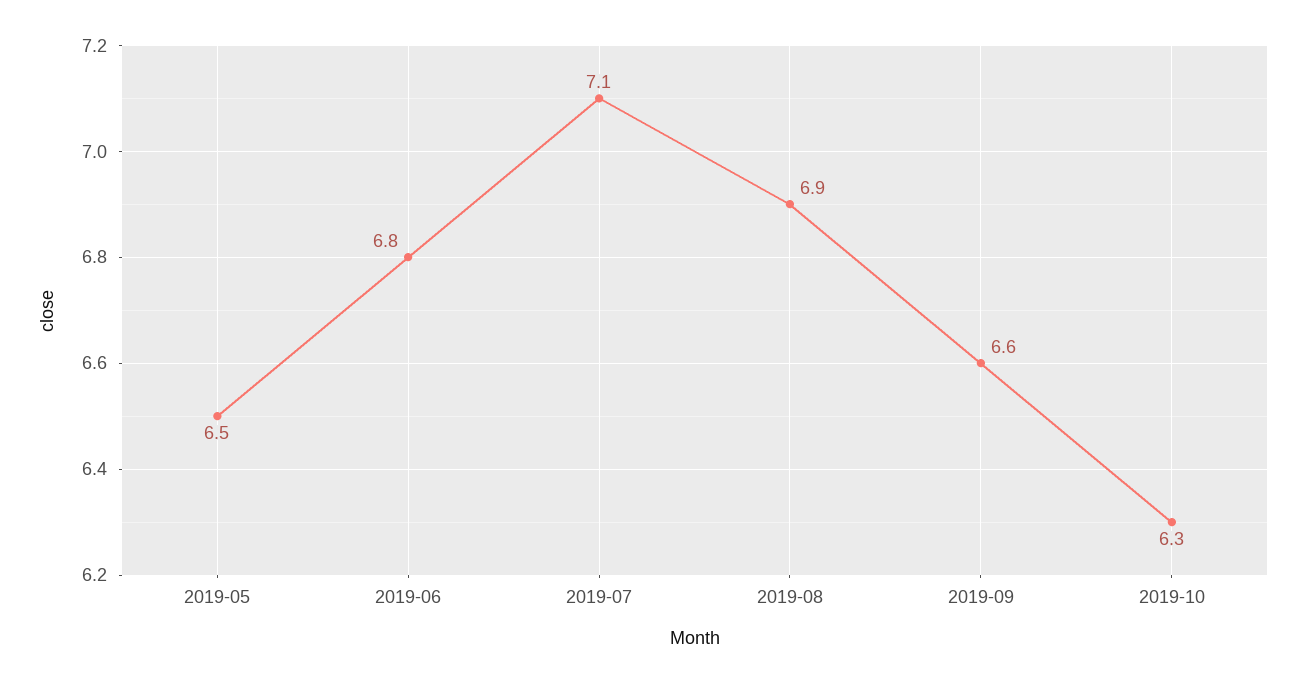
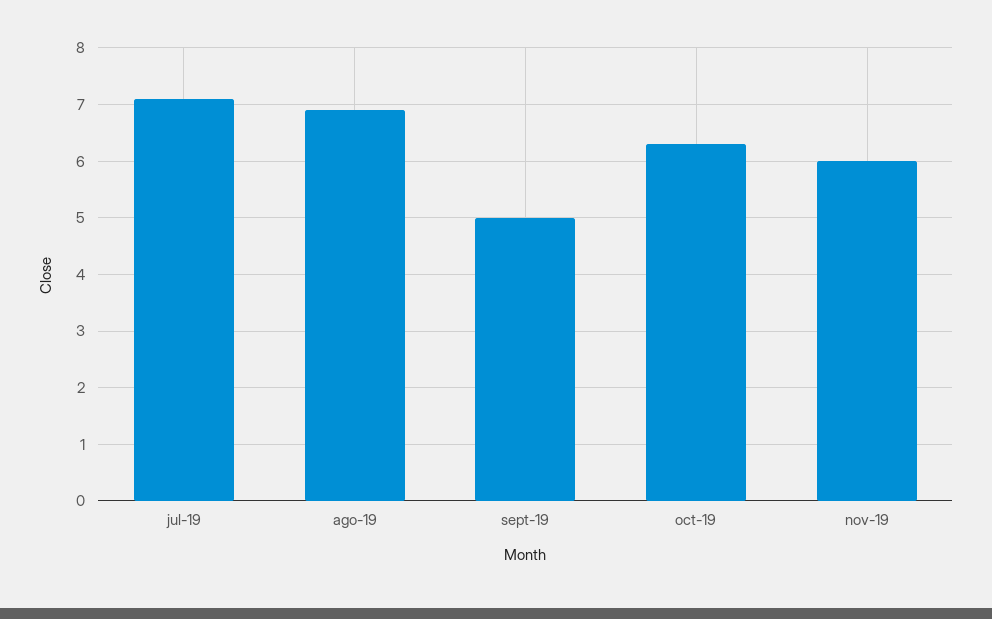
2019-05: 6.5 -> none
2019-06: 6.8 -> none
2019-09: 6.6 -> 5
nov-19: none -> 6

